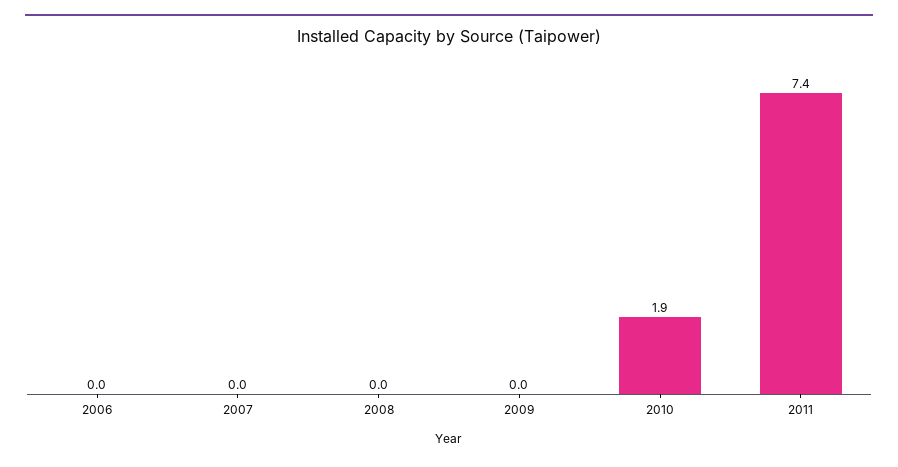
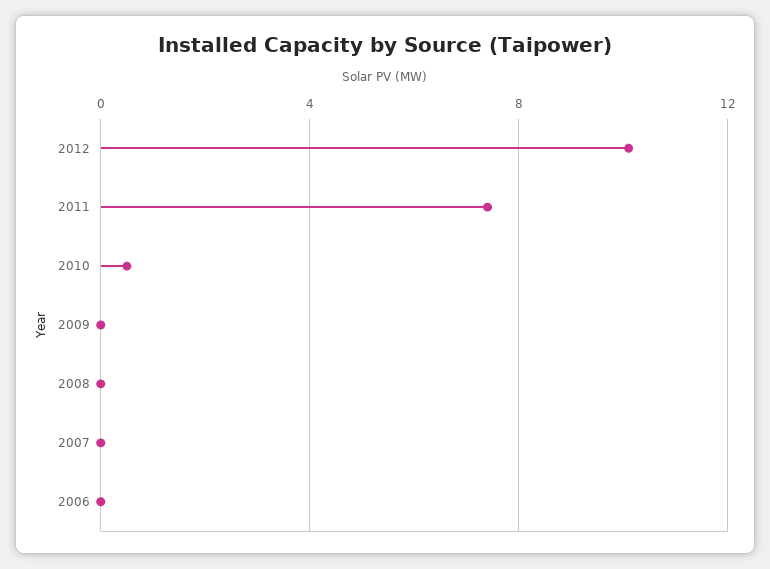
2010: 1.9 -> 0.5
2012: none -> 10

